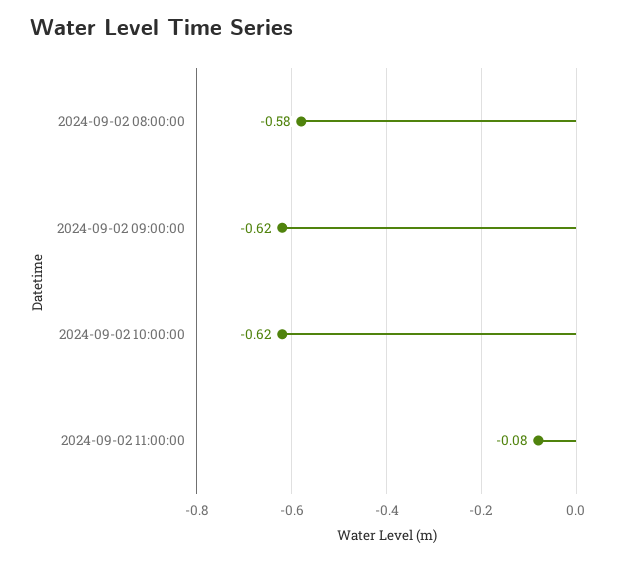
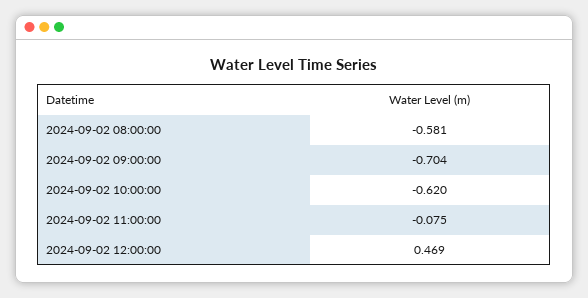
2024-09-02 09:00:00: -0.62 -> -0.704
2024-09-02 12:00:00: none -> 0.469

